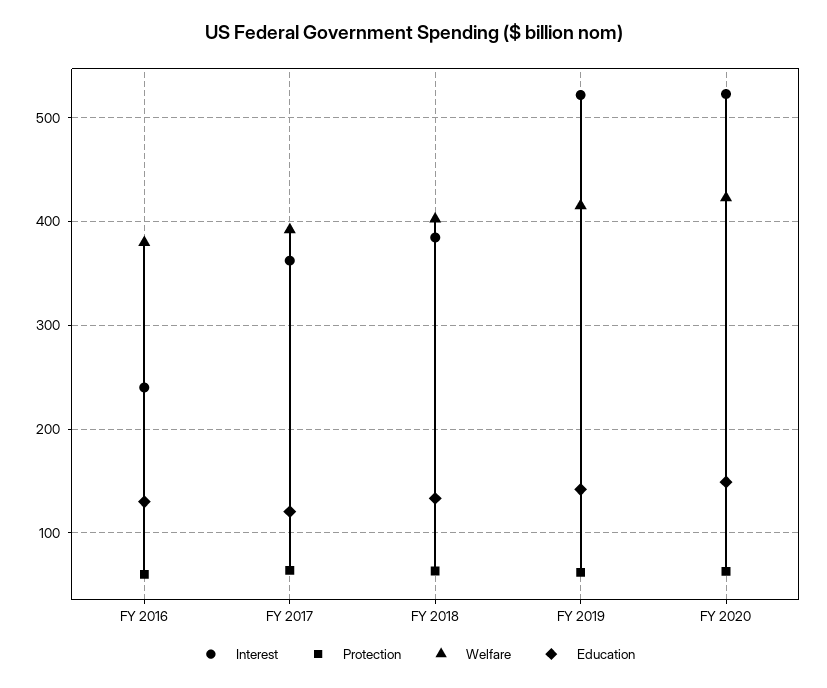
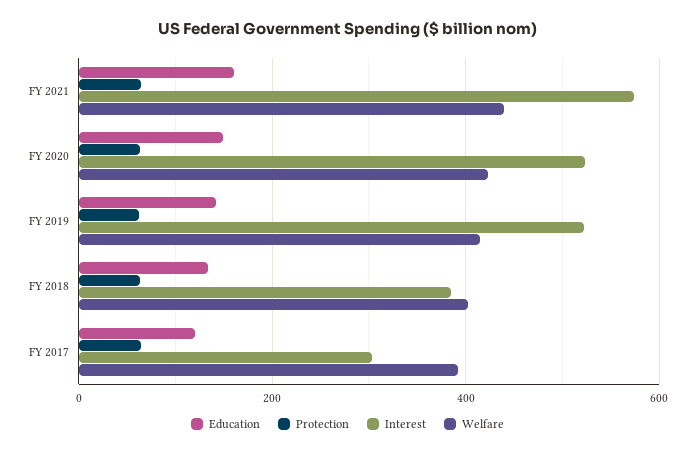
Interest, FY 2016: 240 -> none
Protection, FY 2016: 60 -> none
Welfare, FY 2016: 380 -> none
Education, FY 2016: 130 -> none
Interest, FY 2017: 360 -> 300
Education, FY 2021: none -> 160
Protection, FY 2021: none -> 60
Interest, FY 2021: none -> 580
Welfare, FY 2021: none -> 440

